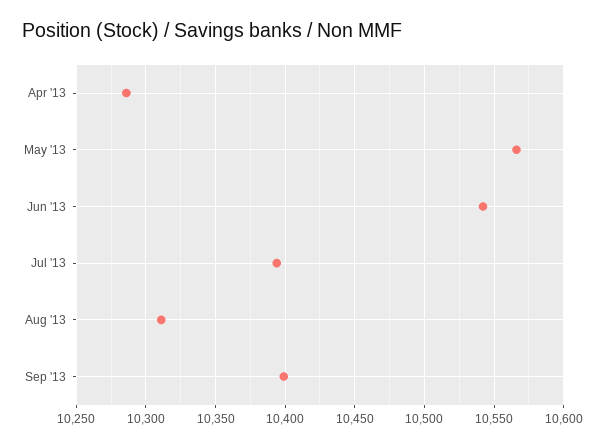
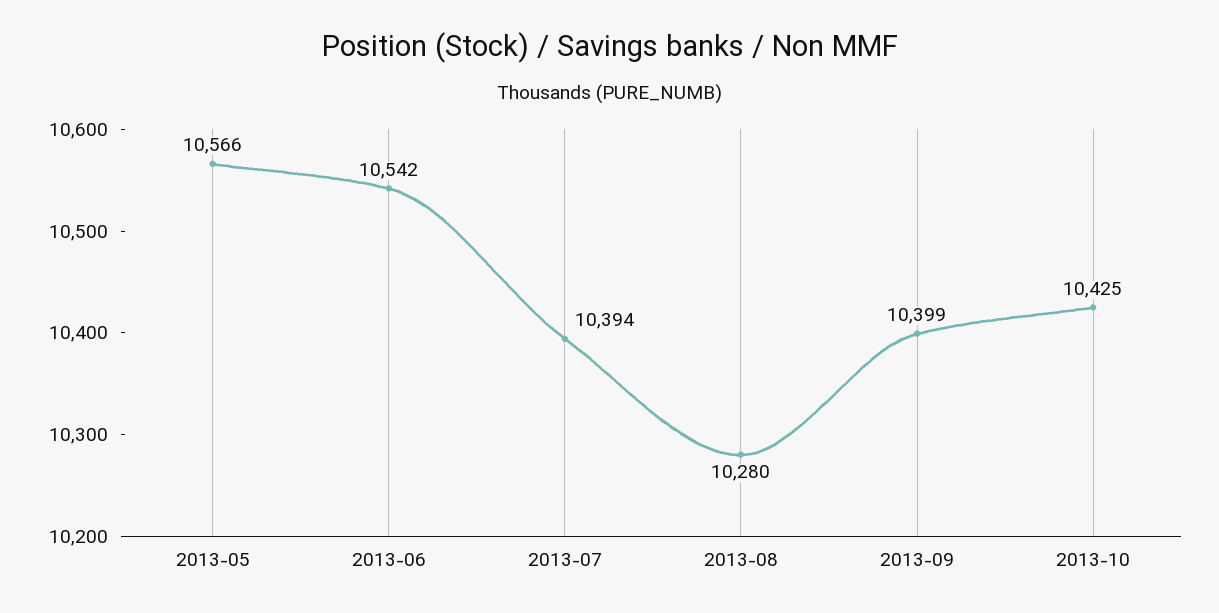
Apr '13: 10285 -> none
Aug '13: 10310 -> 10280
2013-10: none -> 10425

